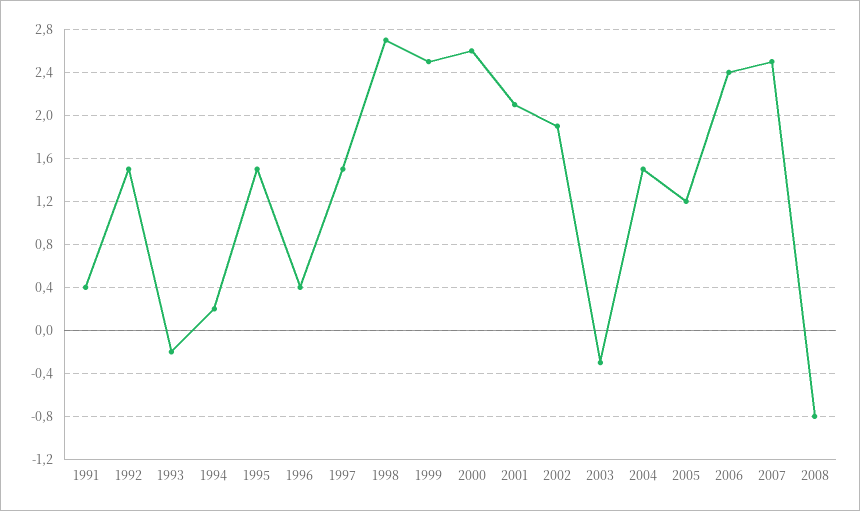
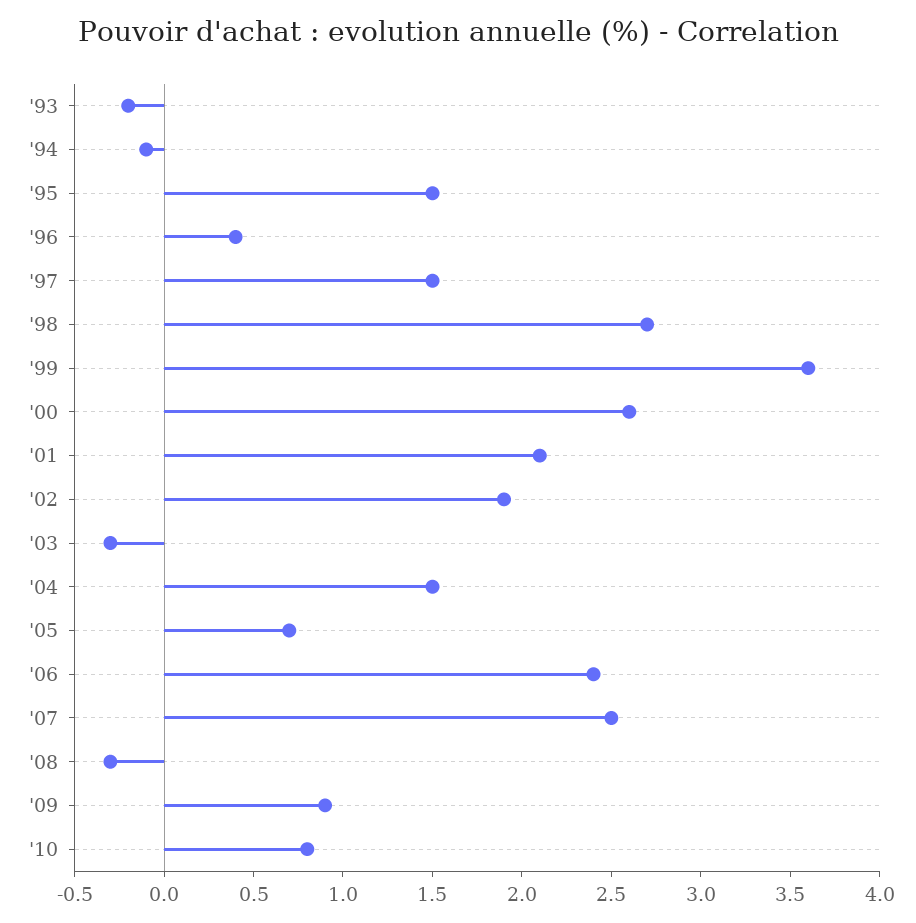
1991: 0.4 -> none
1992: 1.5 -> none
1994: 0.2 -> -0.1
1999: 2.5 -> 3.6
2005: 1.2 -> 0.7
2008: -0.8 -> -0.3
'09: none -> 0.9
'10: none -> 0.8

